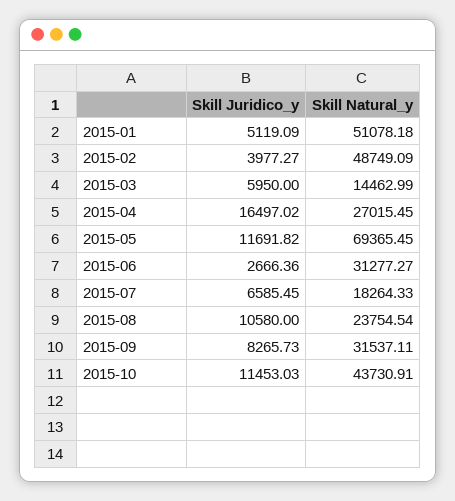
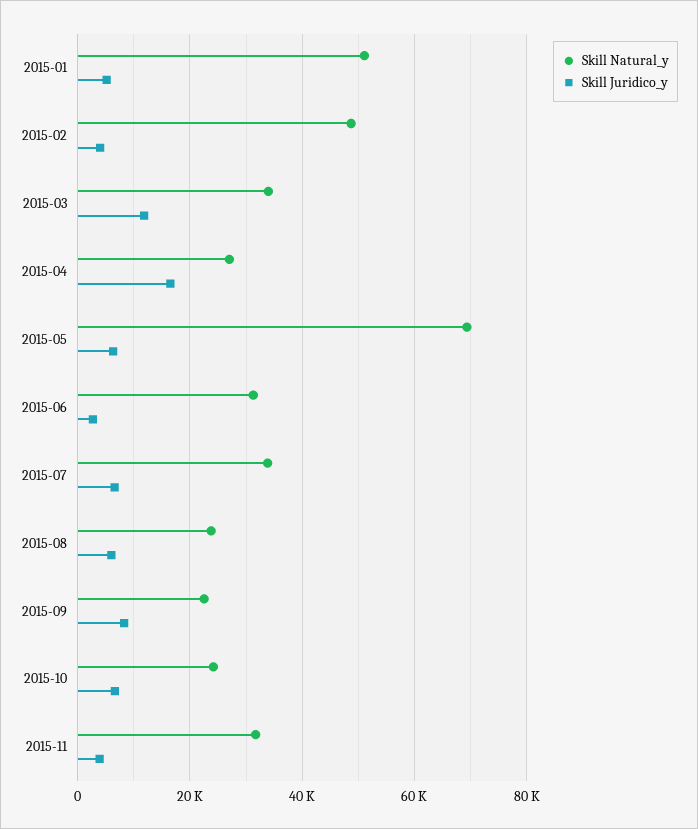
Skill Juridico_y, 2015-03: 5950 -> 12000
Skill Natural_y, 2015-03: 14462.99 -> 34000
Skill Juridico_y, 2015-05: 11691.82 -> 6000
Skill Natural_y, 2015-07: 18264.33 -> 34000
Skill Juridico_y, 2015-08: 10580 -> 6000
Skill Natural_y, 2015-09: 31537.11 -> 22000
Skill Juridico_y, 2015-10: 11453.03 -> 6000
Skill Natural_y, 2015-10: 43730.91 -> 24000
Skill Natural_y, 2015-11: none -> 32000
Skill Juridico_y, 2015-11: none -> 4000

